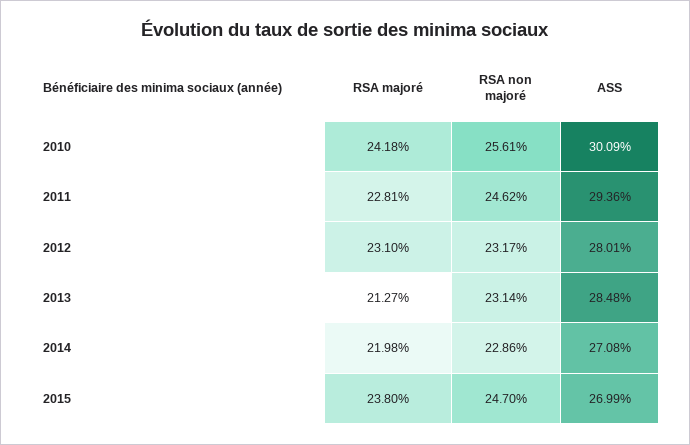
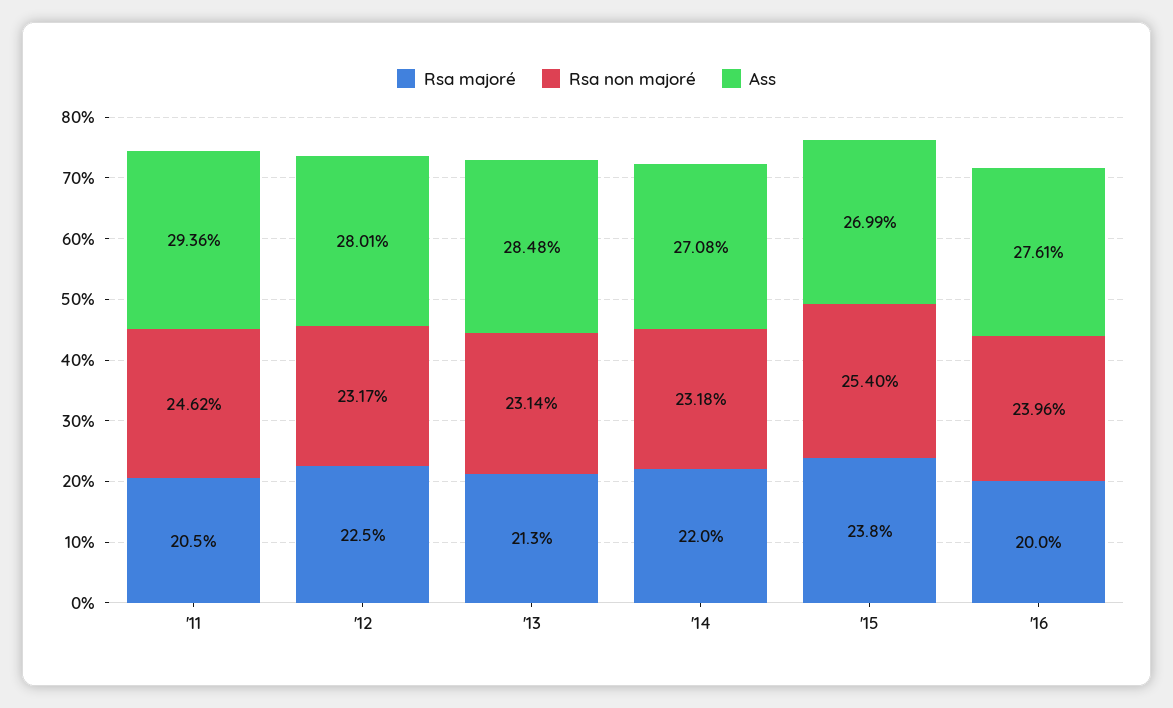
RSA majoré, 2010: 24.18 -> none
RSA non majoré, 2010: 25.61 -> none
ASS, 2010: 30.09 -> none
RSA majoré, 2011: 22.81 -> 20.5
RSA majoré, 2012: 23.1 -> 22.5
RSA non majoré, 2014: 22.86 -> 23.18
RSA non majoré, 2015: 24.7 -> 25.4
RSA majoré, '16: none -> 20
RSA non majoré, '16: none -> 23.96
ASS, '16: none -> 27.61

